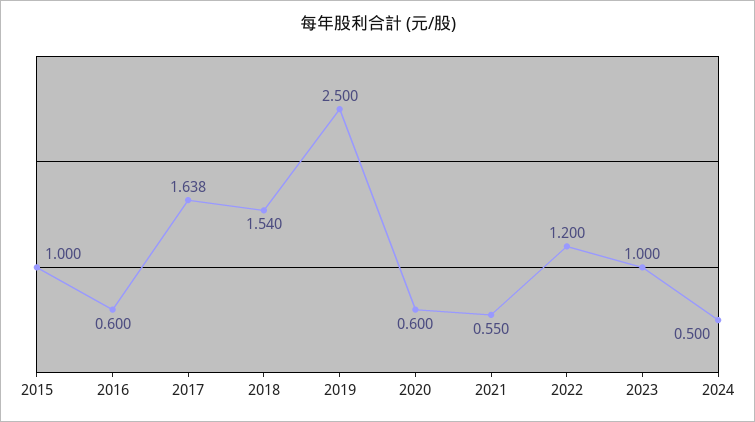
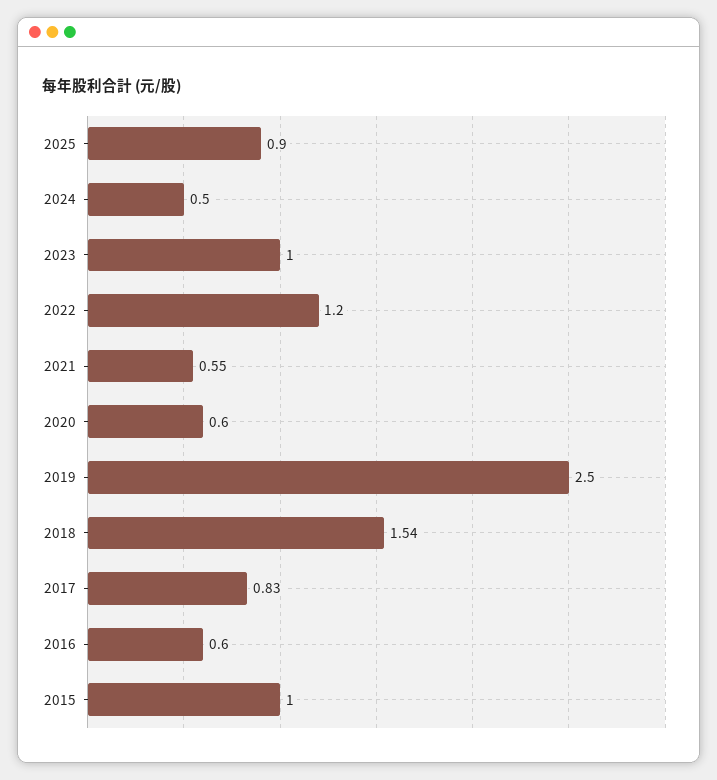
2017: 1.638 -> 0.83
2025: none -> 0.9

